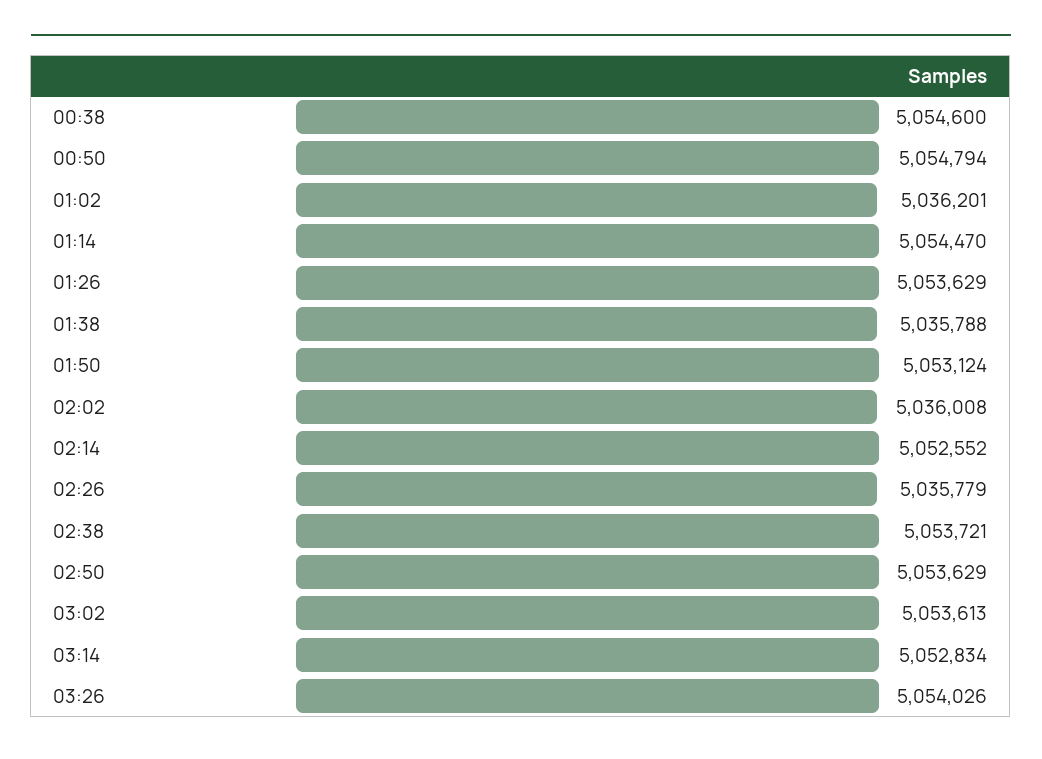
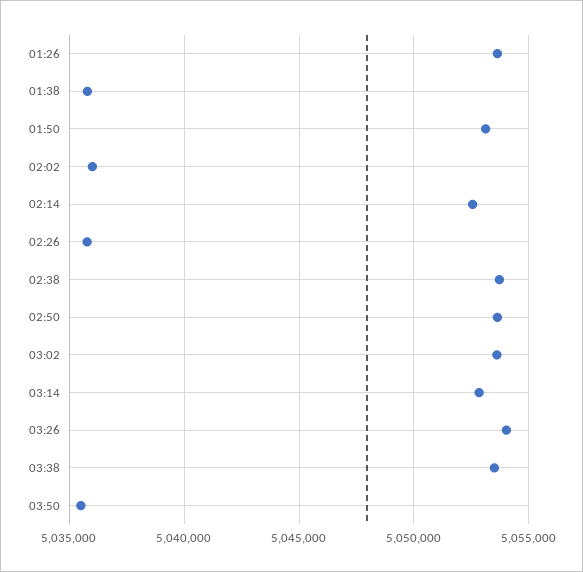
00:38: 5054600 -> none
00:50: 5054794 -> none
01:02: 5036201 -> none
01:14: 5054470 -> none
03:38: none -> 5053500
03:50: none -> 5035500

